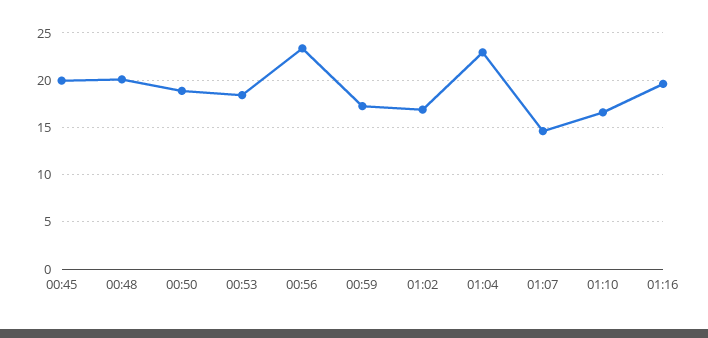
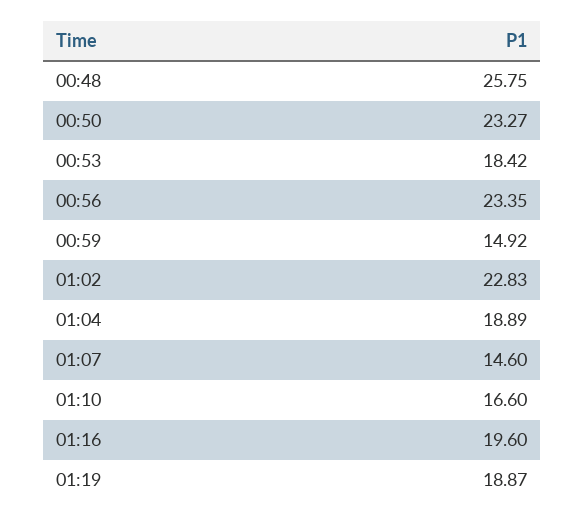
00:45: 20 -> none
00:48: 20 -> 25.75
00:50: 19 -> 23.27
00:59: 17 -> 14.92
01:02: 17 -> 22.83
01:04: 23 -> 18.89
01:19: none -> 18.87

